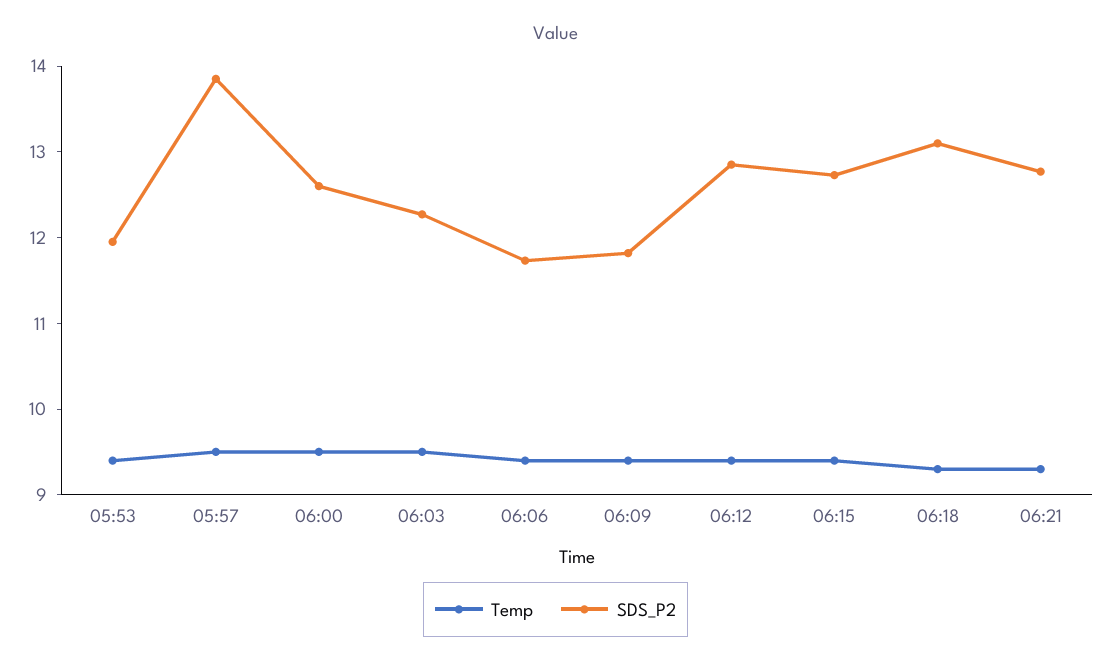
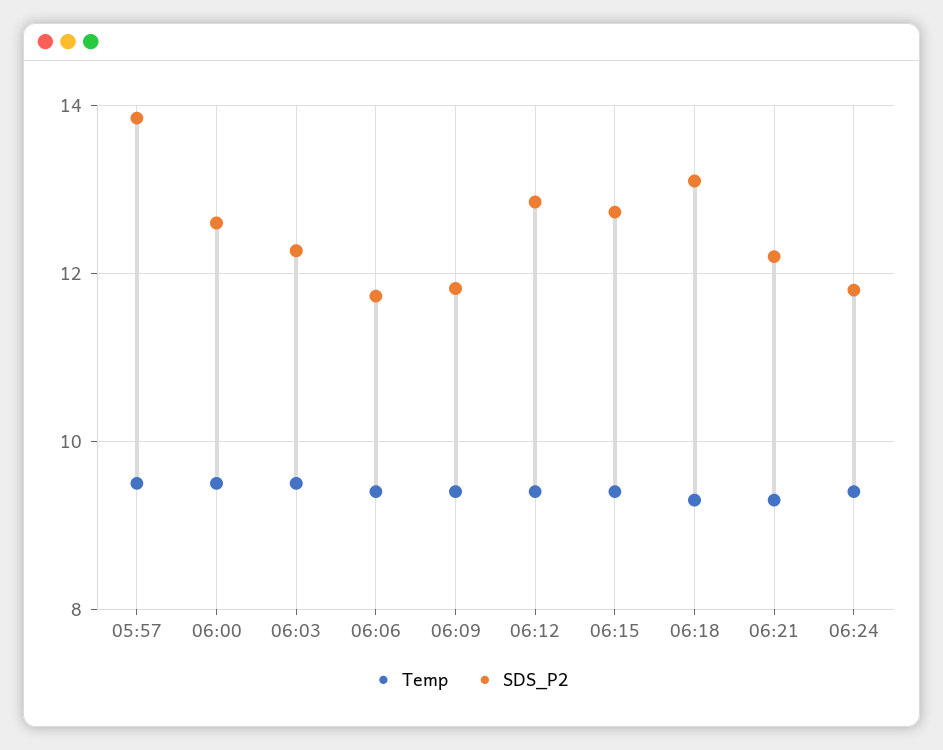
Temp, 05:53: 9.4 -> none
SDS_P2, 05:53: 12 -> none
SDS_P2, 06:21: 12.8 -> 12.2
Temp, 06:24: none -> 9.4
SDS_P2, 06:24: none -> 11.8

